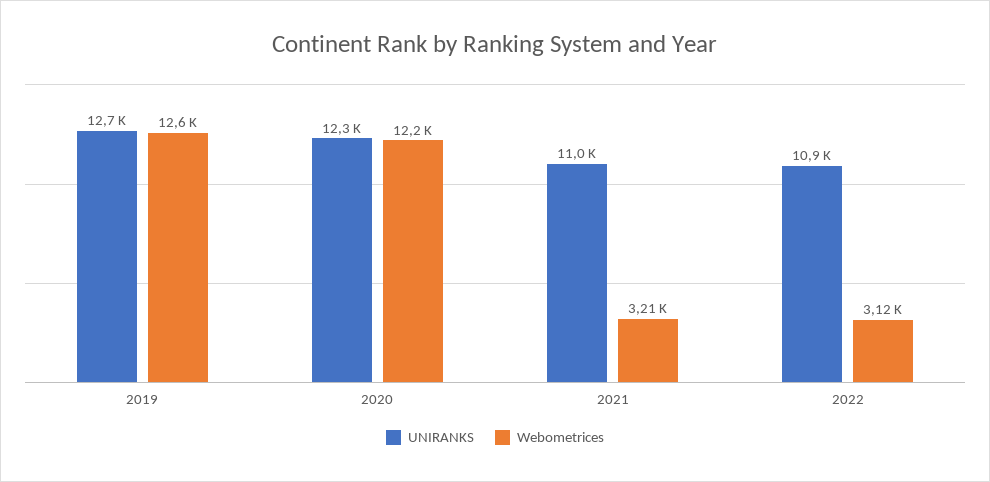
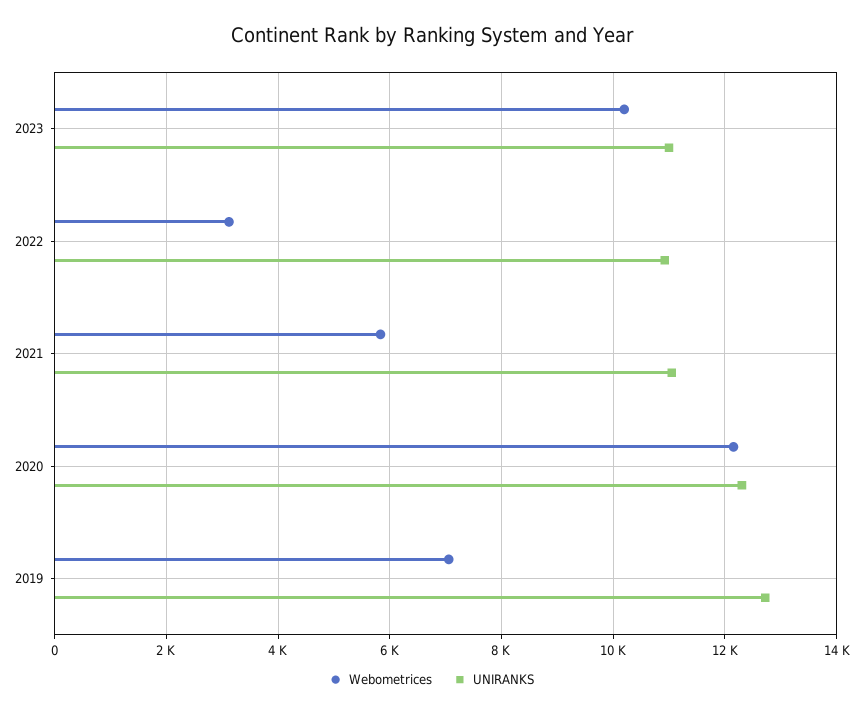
Webometrices, 2019: 12600 -> 7000
Webometrices, 2021: 3210 -> 5800
Webometrices, 2023: none -> 10200
UNIRANKS, 2023: none -> 11000

